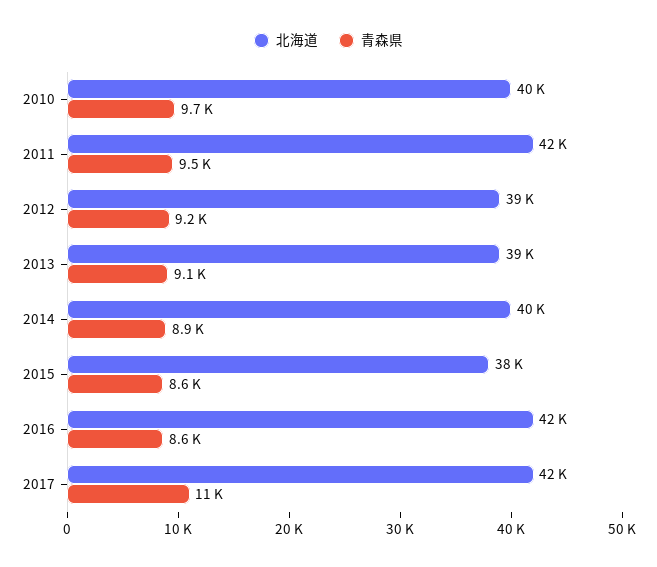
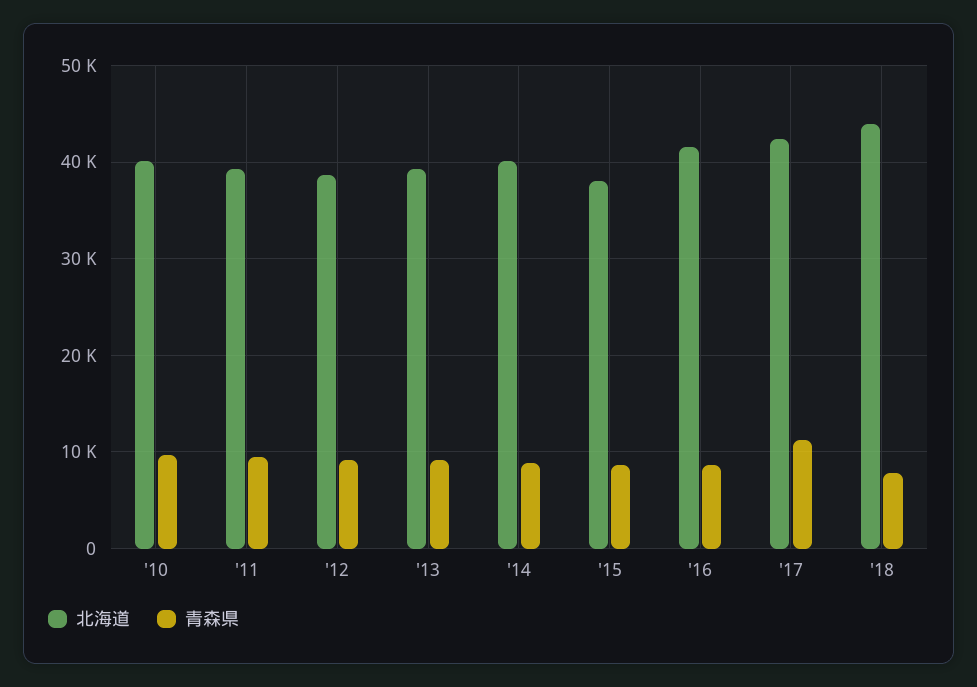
北海道, 2011: 42000 -> 39000
北海道, '18: none -> 44000
青森県, '18: none -> 8000

